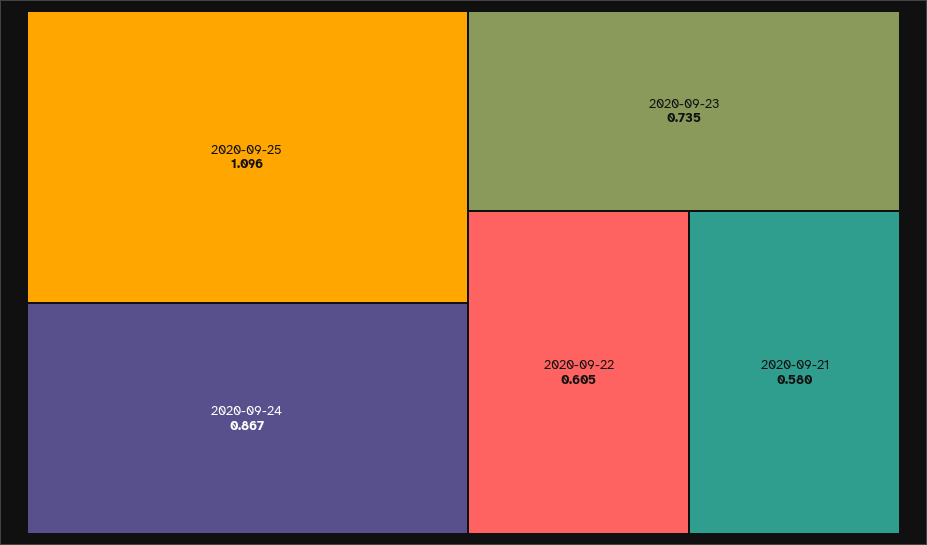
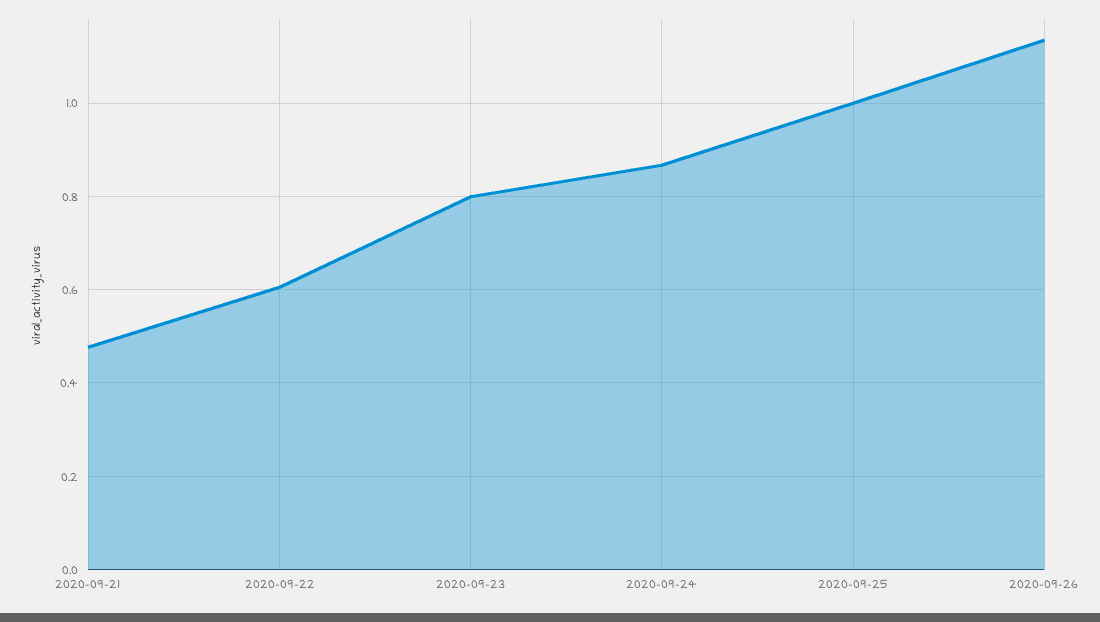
2020-09-25: 1.096 -> 1
2020-09-23: 0.735 -> 0.8
2020-09-21: 0.58 -> 0.48
2020-09-26: none -> 1.14

